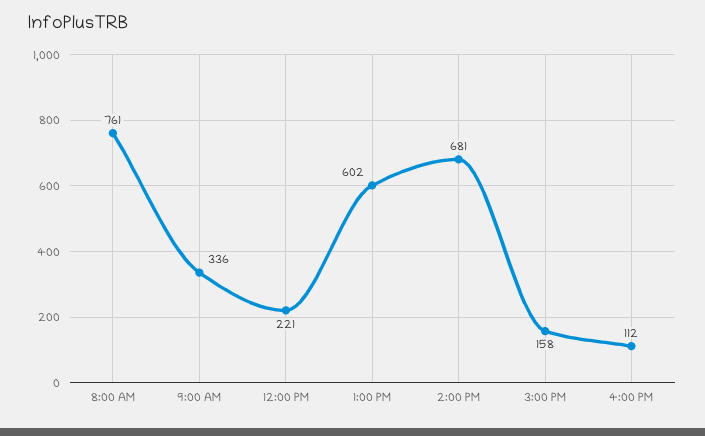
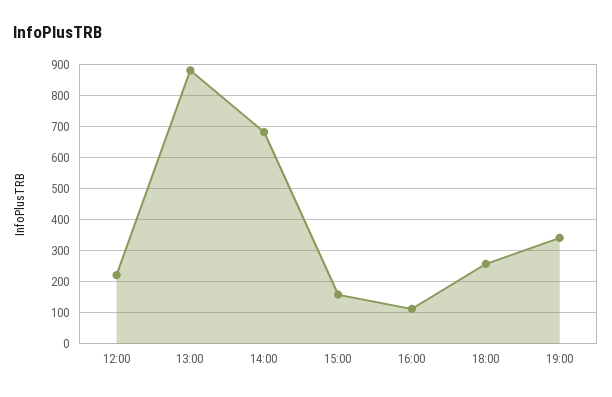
8:00 AM: 761 -> none
9:00 AM: 336 -> none
1:00 PM: 602 -> 880
18:00: none -> 260
19:00: none -> 340

